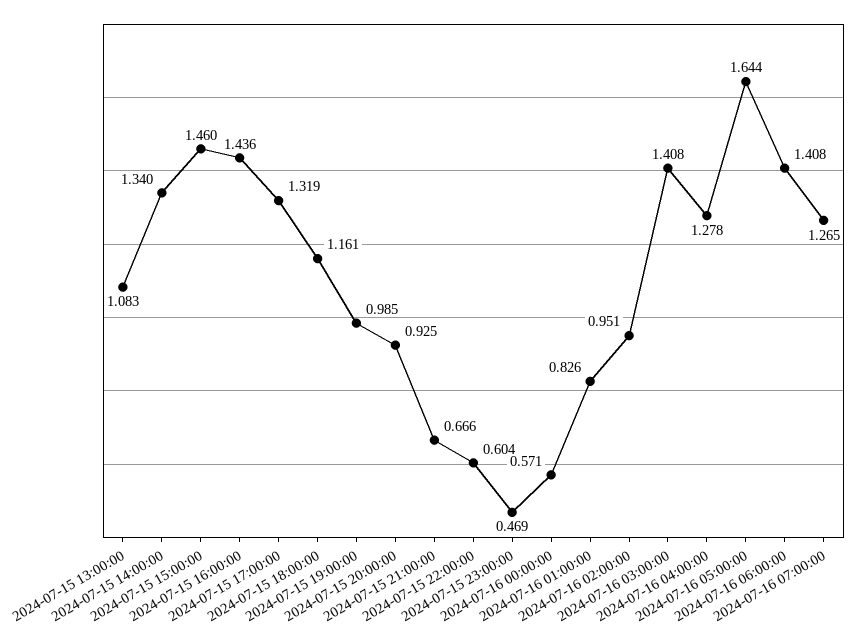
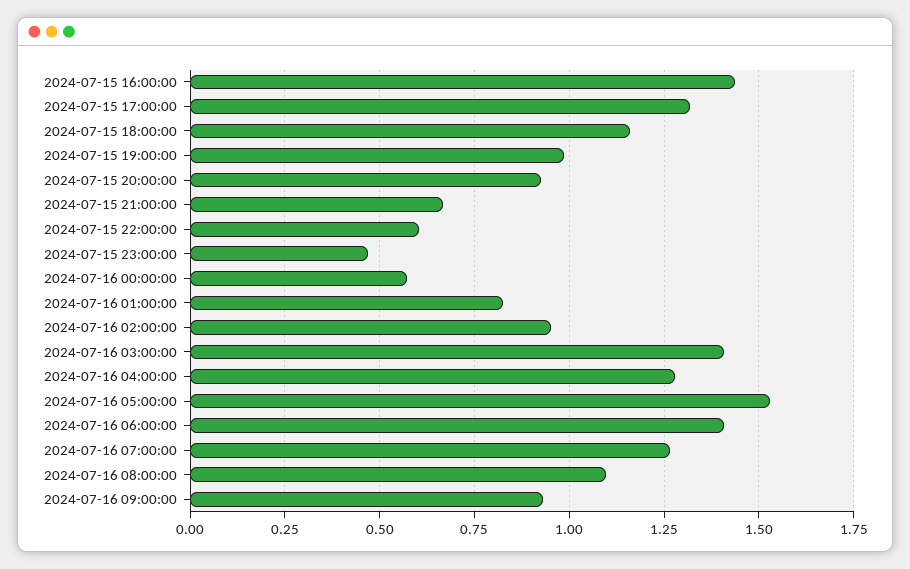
2024-07-15 13:00:00: 1.083 -> none
2024-07-15 14:00:00: 1.34 -> none
2024-07-15 15:00:00: 1.46 -> none
2024-07-16 05:00:00: 1.644 -> 1.525
2024-07-16 08:00:00: none -> 1.1
2024-07-16 09:00:00: none -> 0.925

